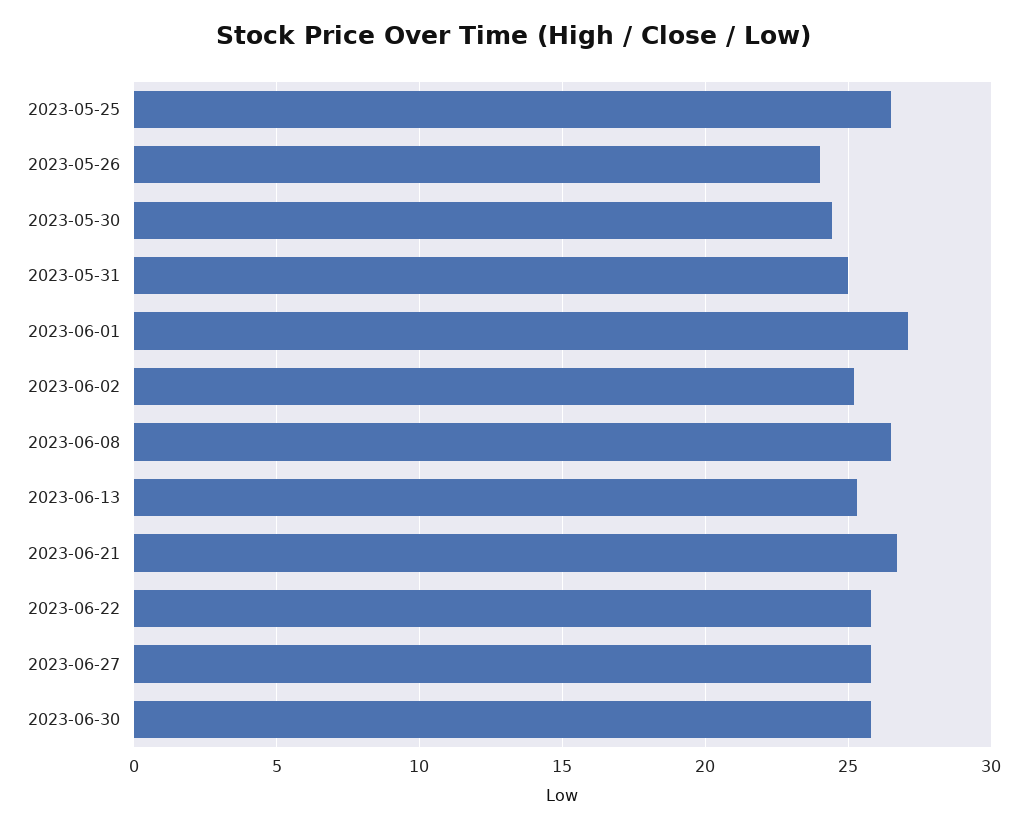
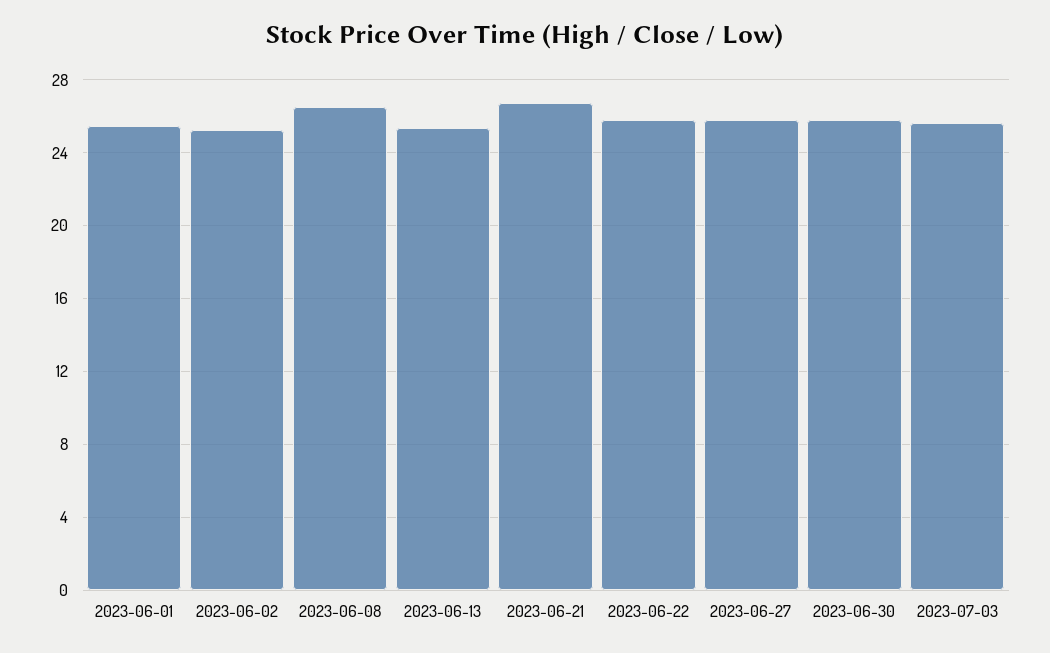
2023-05-25: 26.5 -> none
2023-05-26: 24 -> none
2023-05-30: 24.5 -> none
2023-05-31: 25 -> none
2023-06-01: 27 -> 25.5
2023-07-03: none -> 25.5

